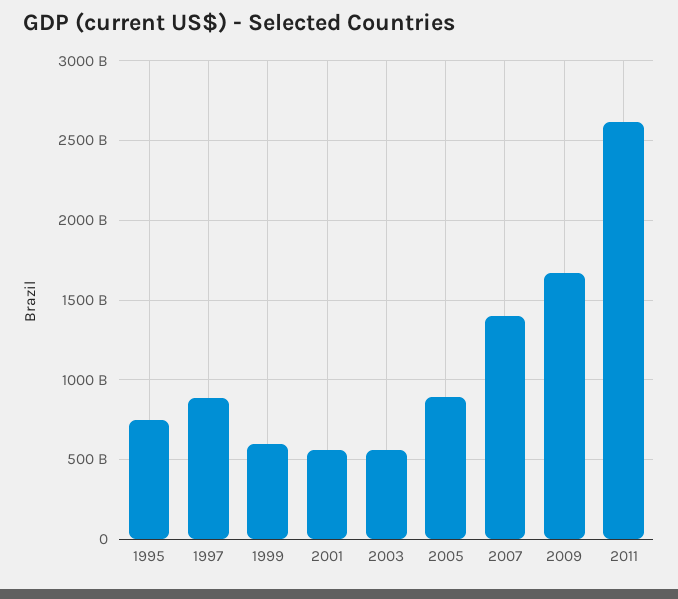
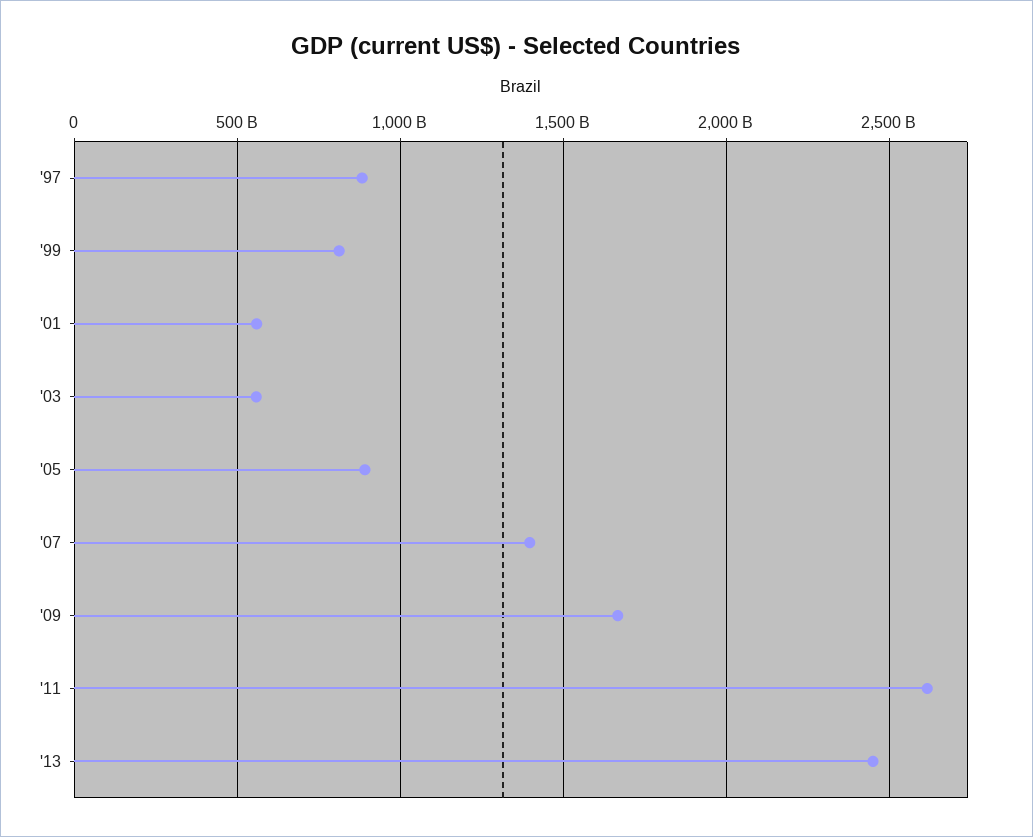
1995: 750000000000 -> none
1999: 600000000000 -> 800000000000
'13: none -> 2450000000000

